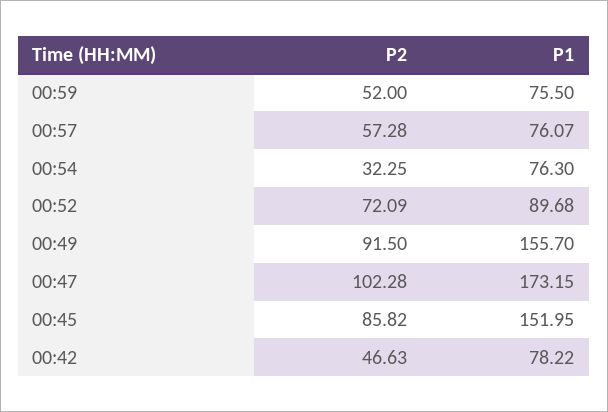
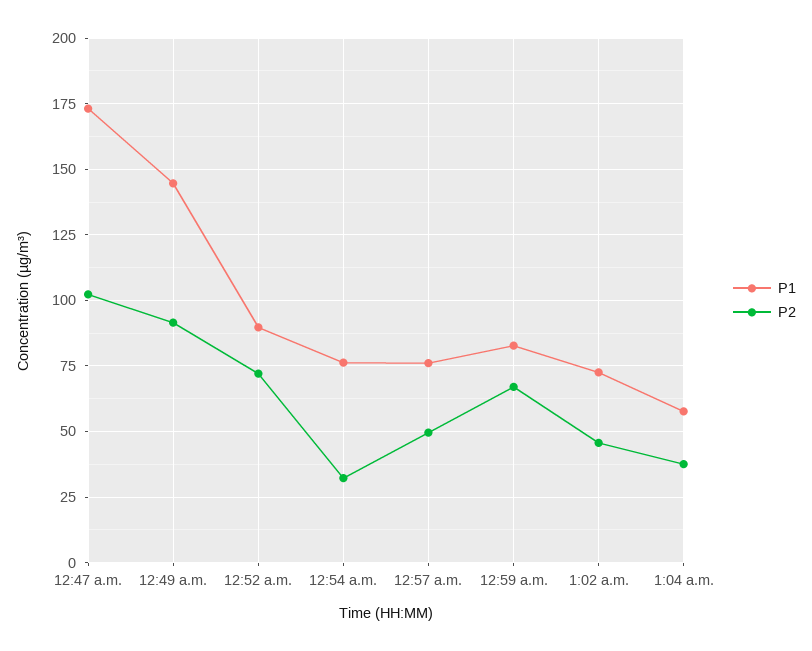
P2, 00:59: 52 -> 67.5
P1, 00:59: 75.5 -> 82.5
P2, 00:57: 57.28 -> 50
P1, 00:49: 155.7 -> 145
P2, 00:45: 85.82 -> none
P1, 00:45: 151.95 -> none
P2, 00:42: 46.63 -> none
P1, 00:42: 78.22 -> none
P1, 1:02 a.m.: none -> 72.5
P2, 1:02 a.m.: none -> 45
P1, 1:04 a.m.: none -> 57.5
P2, 1:04 a.m.: none -> 37.5

